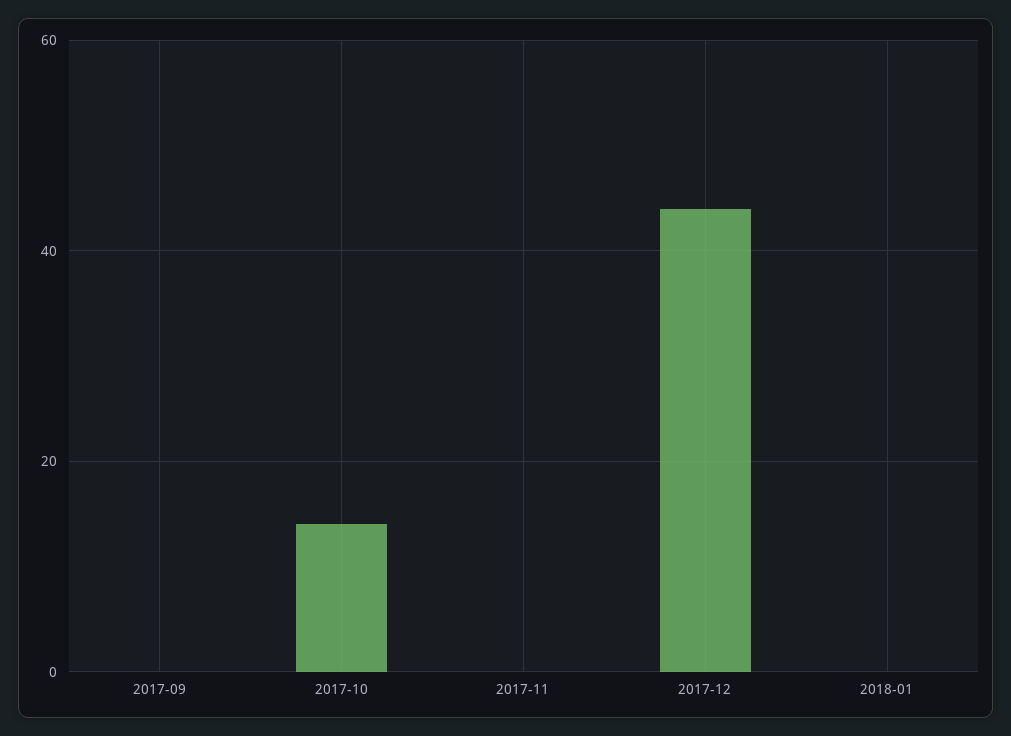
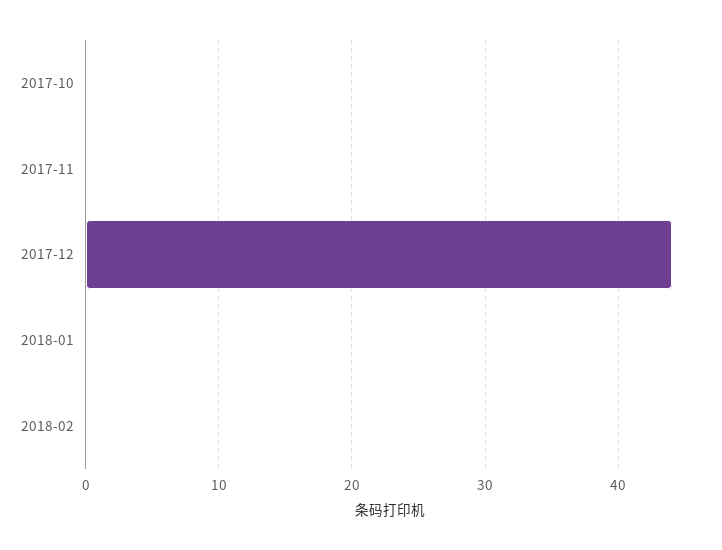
2017-09: 0 -> none
2017-10: 15 -> 0
2018-02: none -> 0

